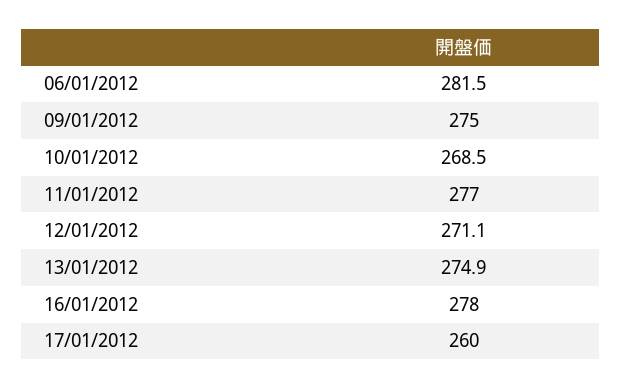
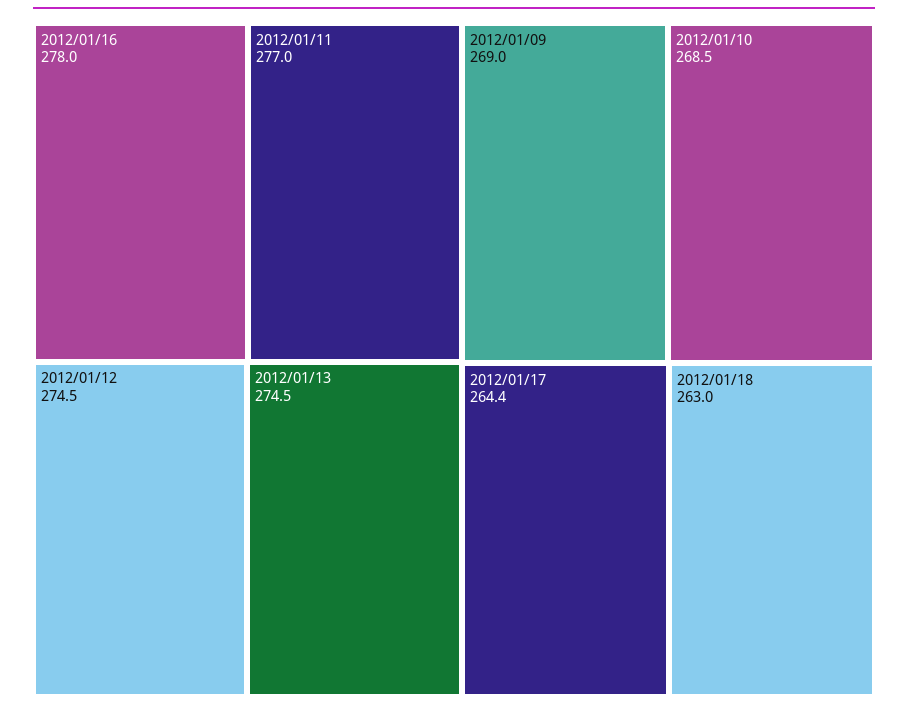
06/01/2012: 281.5 -> none
09/01/2012: 275 -> 269
12/01/2012: 271.1 -> 274.5
13/01/2012: 274.9 -> 274.5
17/01/2012: 260 -> 264.4
2012/01/18: none -> 263

